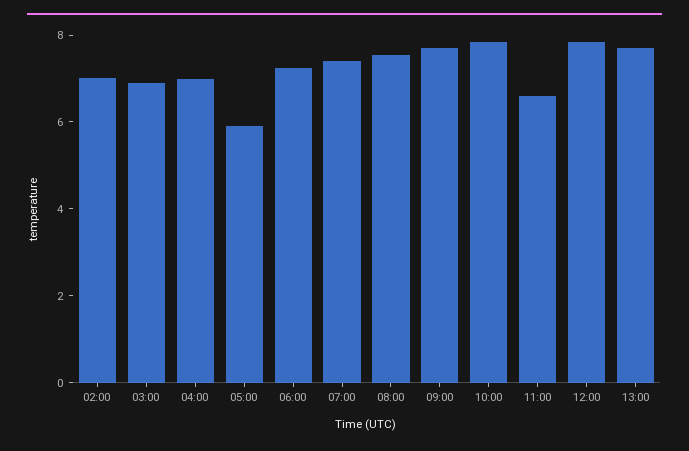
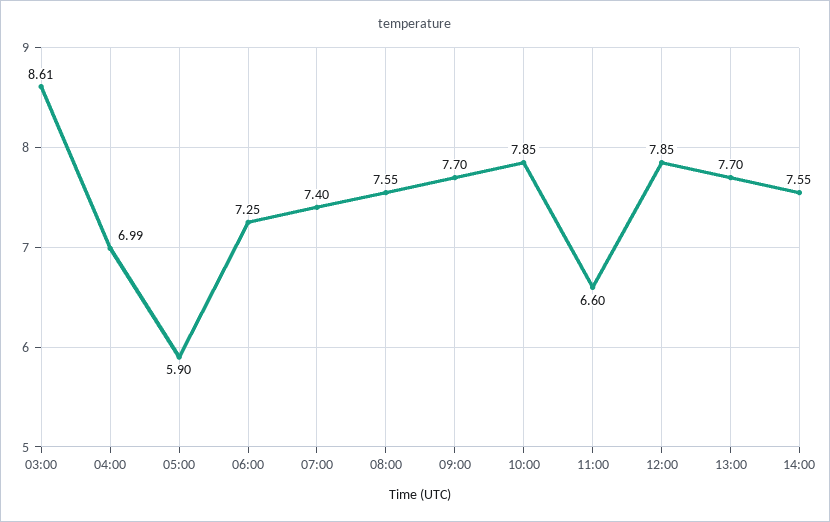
02:00: 7 -> none
03:00: 7 -> 8.61
14:00: none -> 7.55

